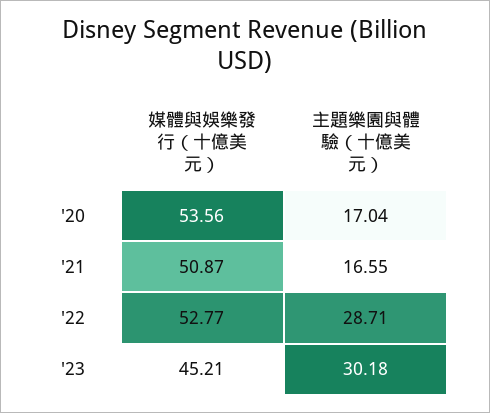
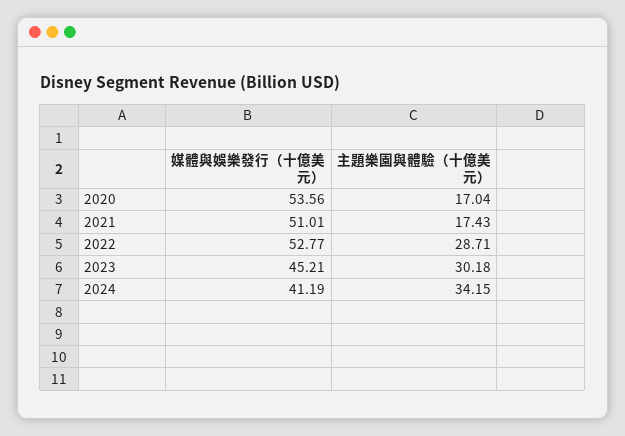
媒體與娛樂發行（十億美元）, '21: 50.87 -> 51.01
主題樂園與體驗（十億美元）, '21: 16.55 -> 17.43
媒體與娛樂發行（十億美元）, 2024: none -> 41.19
主題樂園與體驗（十億美元）, 2024: none -> 34.15

